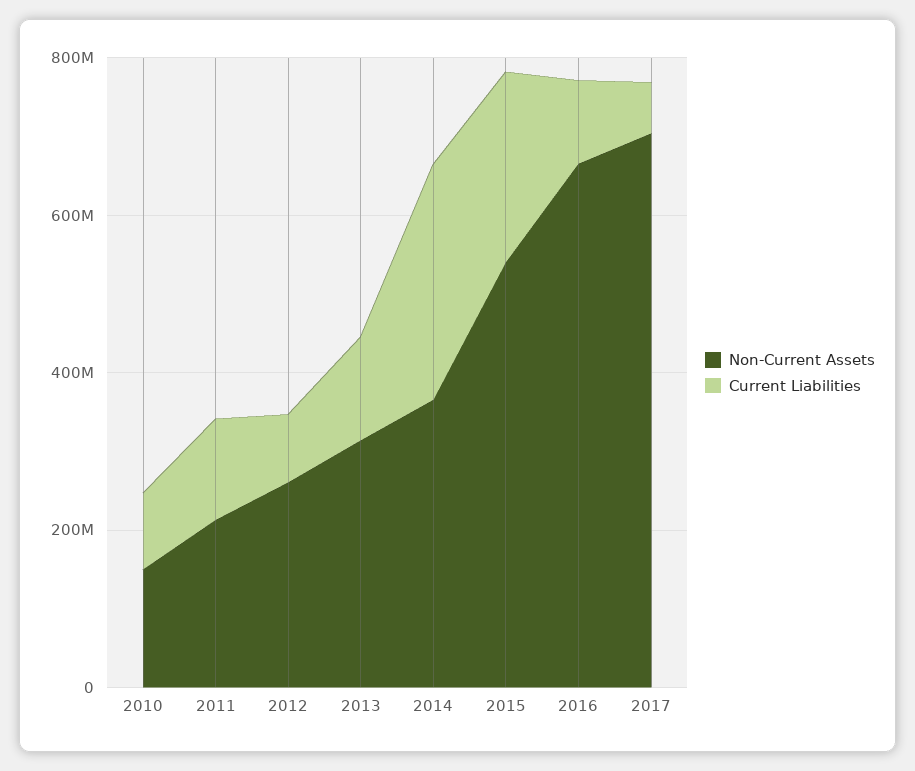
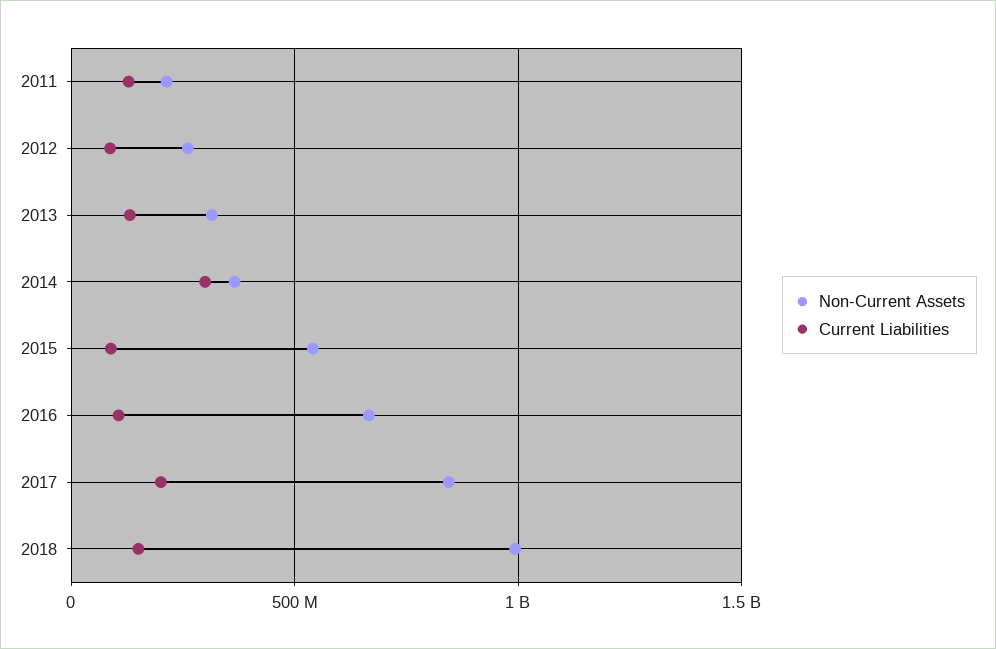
Non-Current Assets, 2010: 150000000 -> none
Current Liabilities, 2010: 100000000 -> none
Current Liabilities, 2015: 250000000 -> 100000000
Non-Current Assets, 2017: 700000000 -> 850000000
Current Liabilities, 2017: 50000000 -> 200000000
Non-Current Assets, 2018: none -> 1000000000
Current Liabilities, 2018: none -> 150000000

